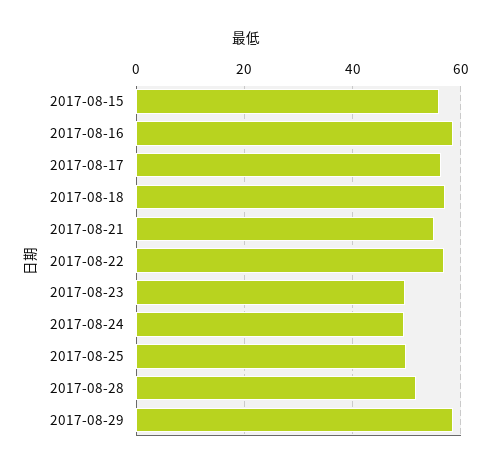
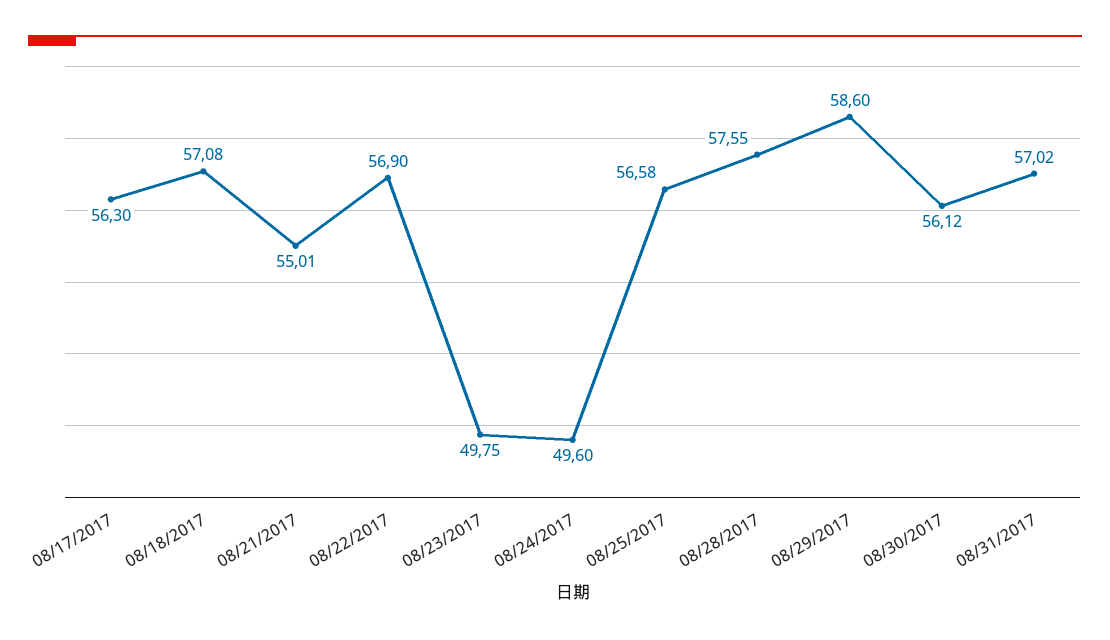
2017-08-15: 56 -> none
2017-08-16: 58 -> none
2017-08-25: 50 -> 56.58
2017-08-28: 52 -> 57.55
08/30/2017: none -> 56.12
08/31/2017: none -> 57.02

